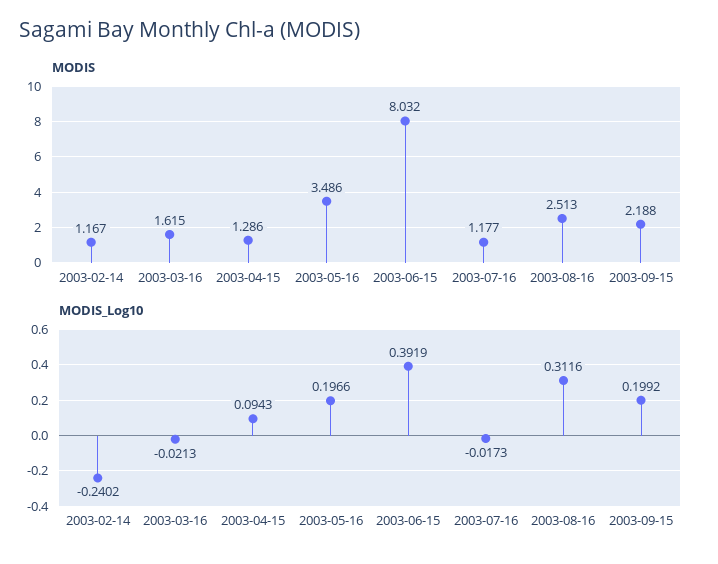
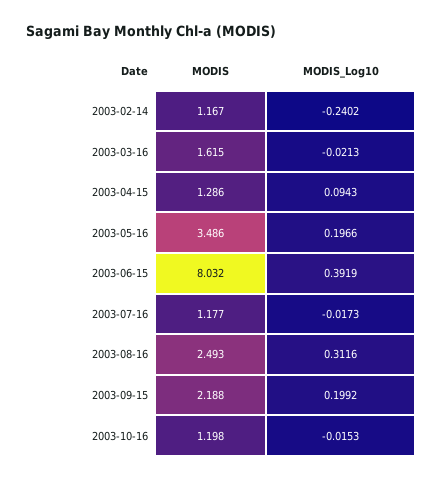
MODIS, 2003-08-16: 2.513 -> 2.493
MODIS, 2003-10-16: none -> 1.198
MODIS_Log10, 2003-10-16: none -> -0.0153

